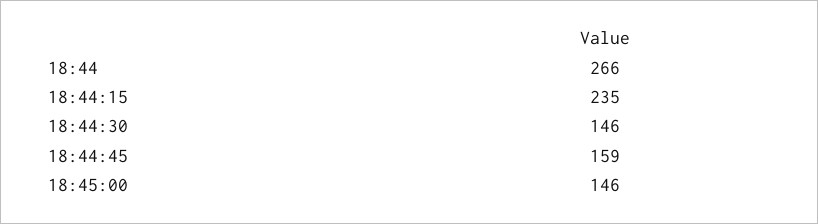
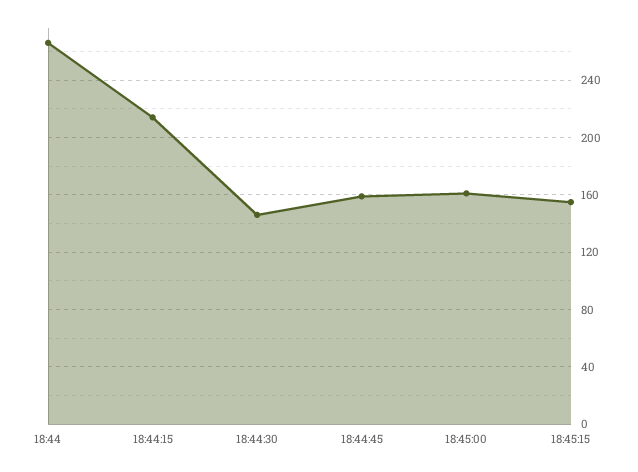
18:44:15: 235 -> 215
18:45:00: 146 -> 160
18:45:15: none -> 155

